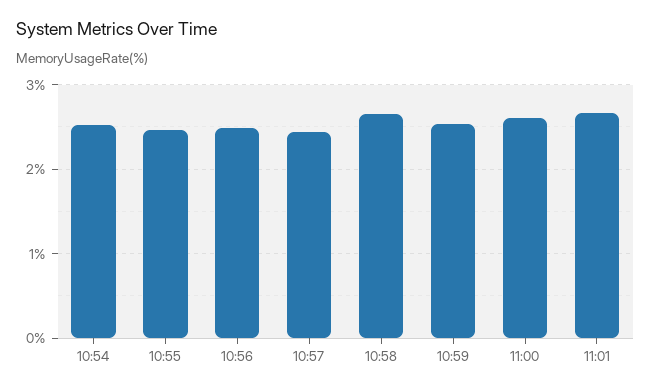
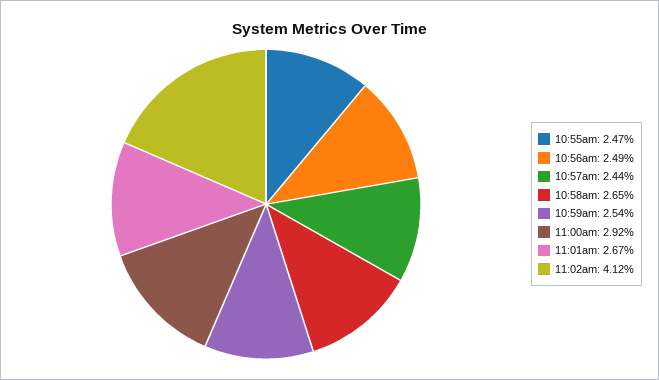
10:54: 2.5 -> none
11:00: 2.6 -> 2.92
11:02am: none -> 4.12

